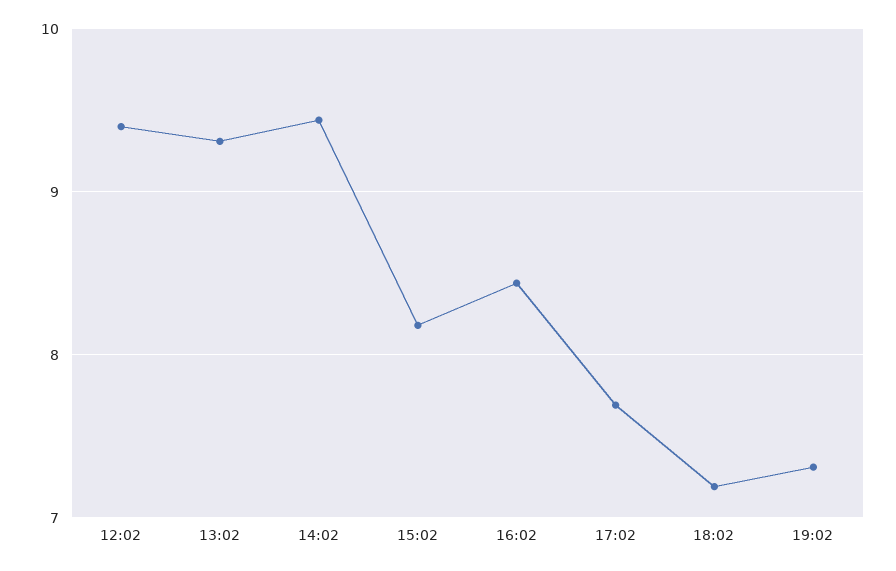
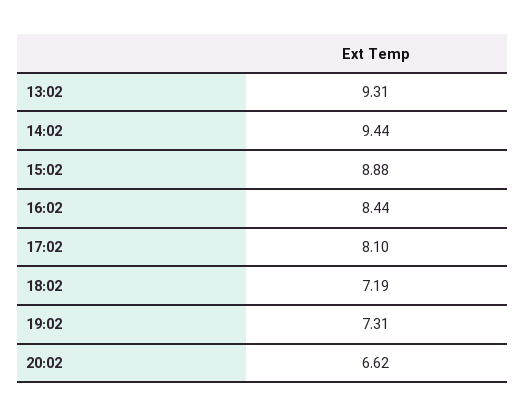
12:02: 9.4 -> none
15:02: 8.2 -> 8.88
17:02: 7.7 -> 8.1
20:02: none -> 6.62

